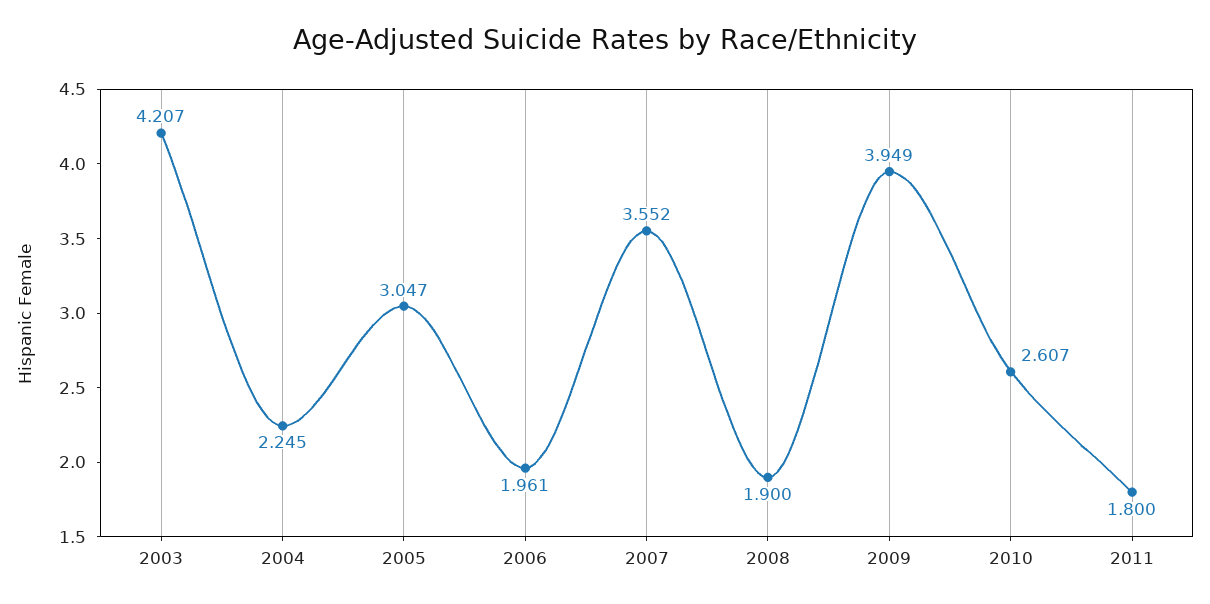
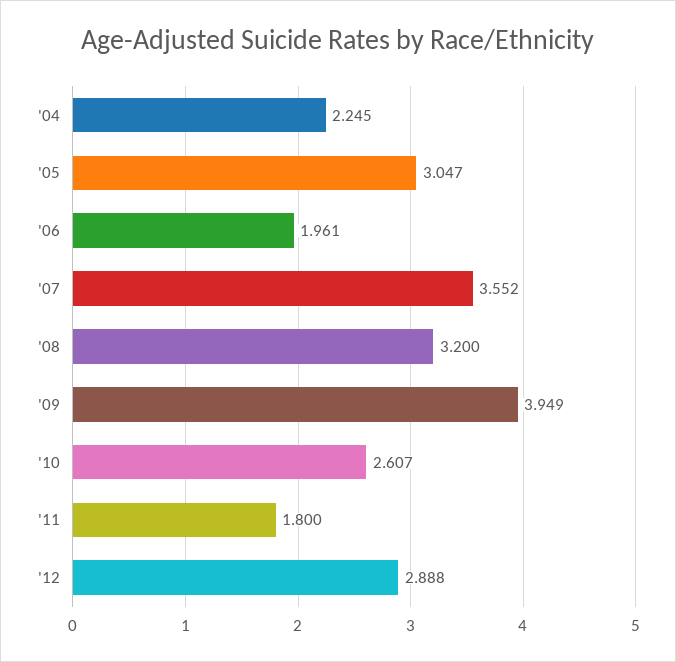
2003: 4.207 -> none
2008: 1.9 -> 3.2
'12: none -> 2.888

